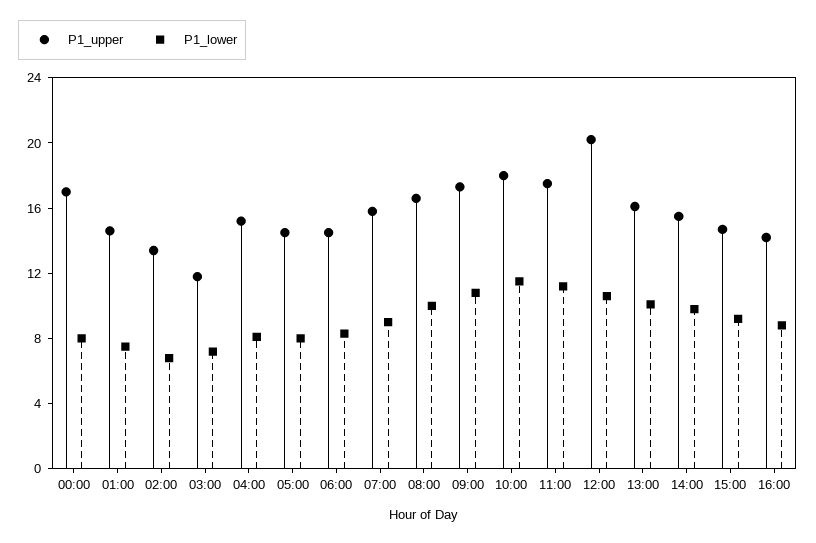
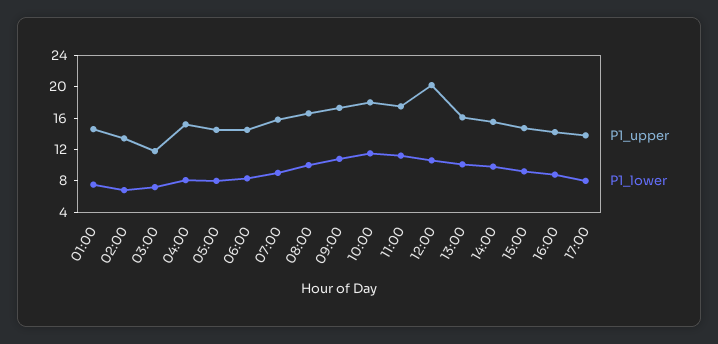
P1_upper, 00:00: 17 -> none
P1_lower, 00:00: 8 -> none
P1_upper, 17:00: none -> 14
P1_lower, 17:00: none -> 8

